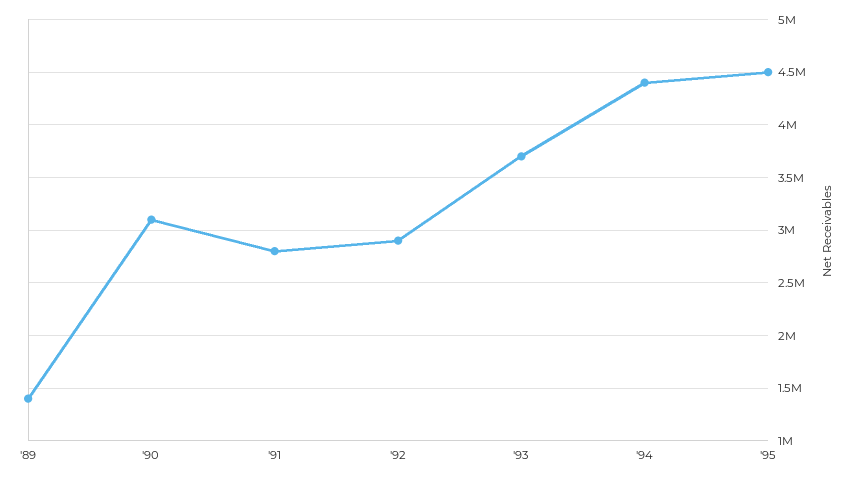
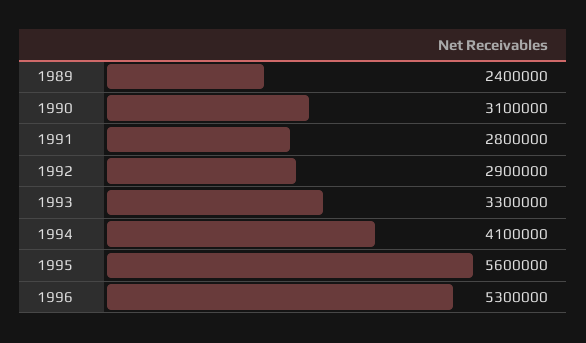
'89: 1400000 -> 2400000
'93: 3700000 -> 3300000
'94: 4400000 -> 4100000
'95: 4500000 -> 5600000
1996: none -> 5300000

